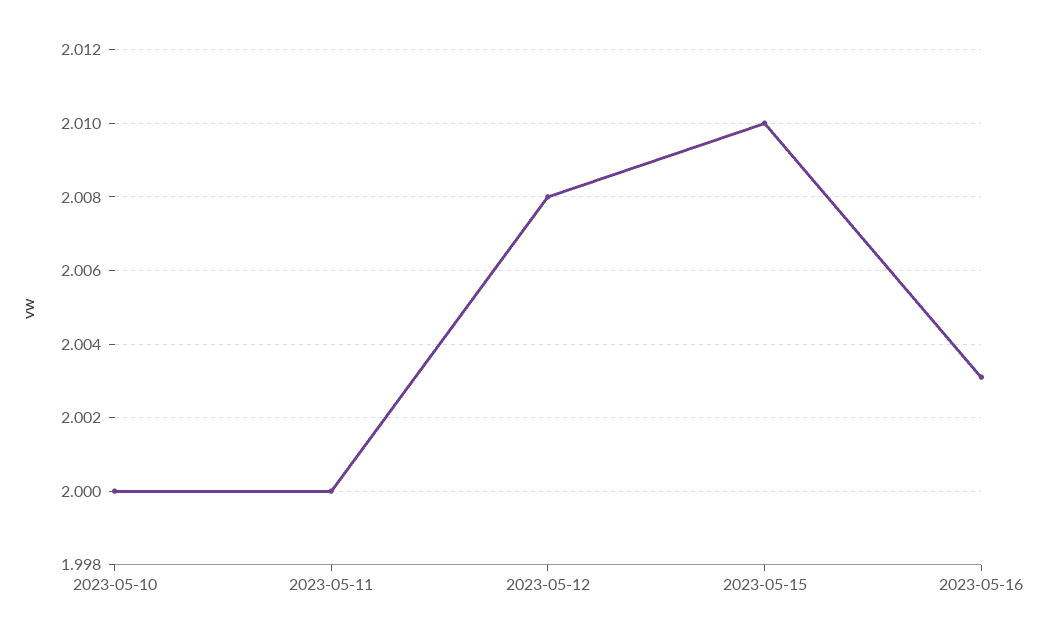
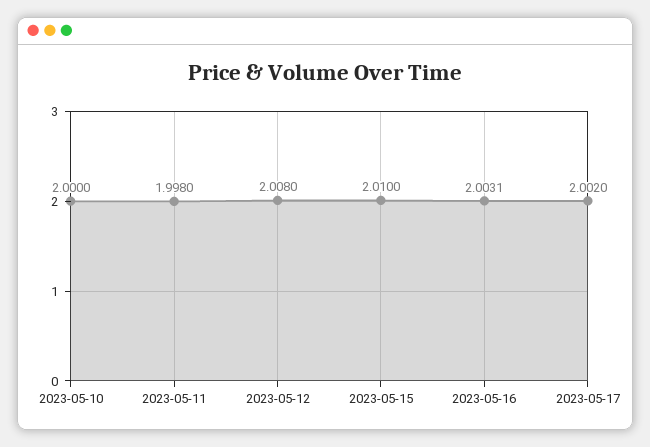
2023-05-11: 2 -> 1.998
2023-05-17: none -> 2.002

